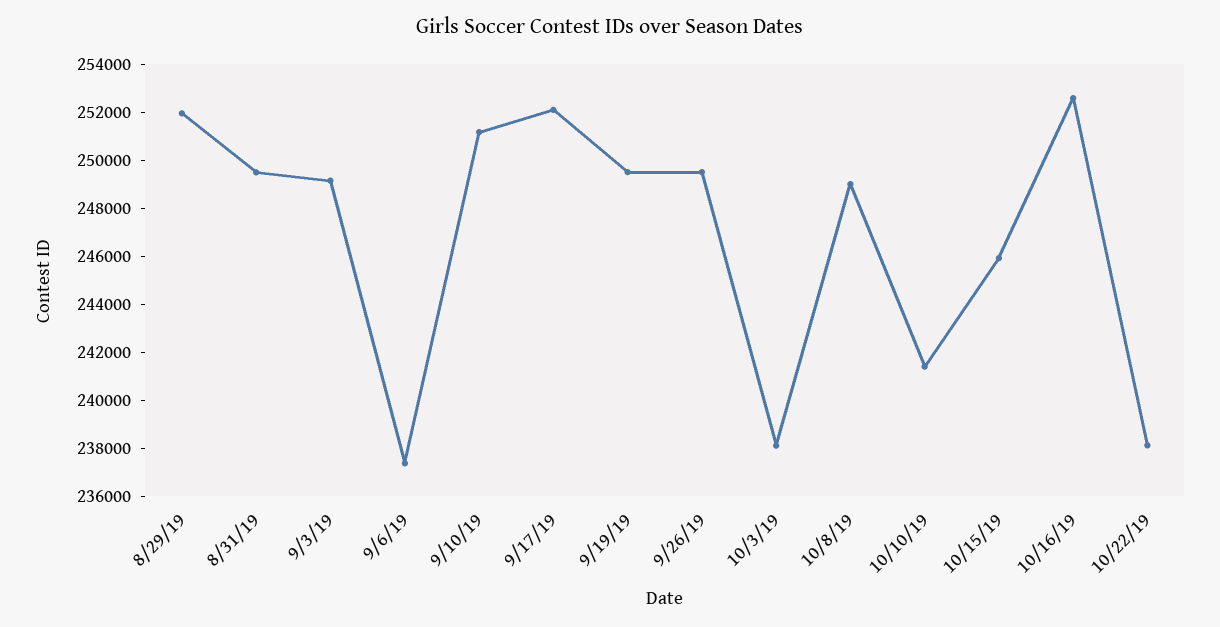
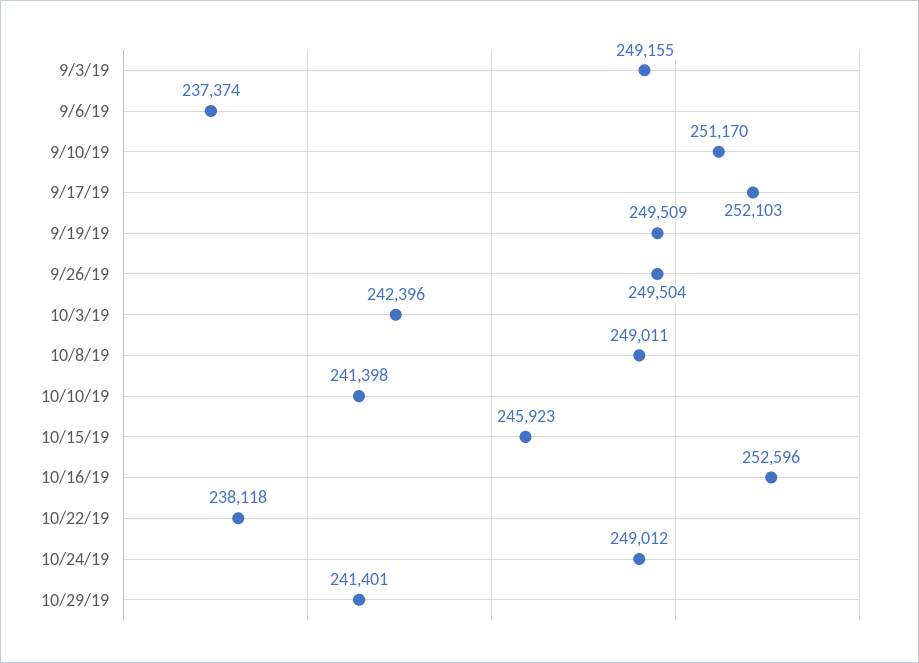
8/29/19: 252000 -> none
8/31/19: 249500 -> none
10/3/19: 238000 -> 242396
10/24/19: none -> 249012
10/29/19: none -> 241401

